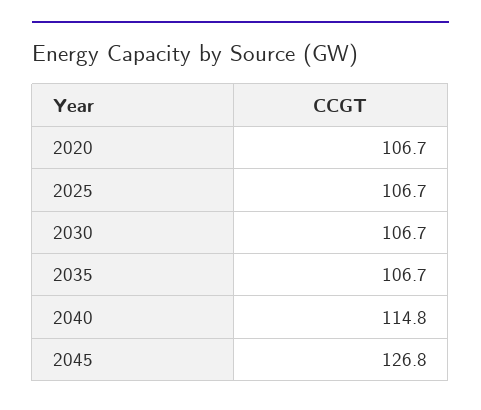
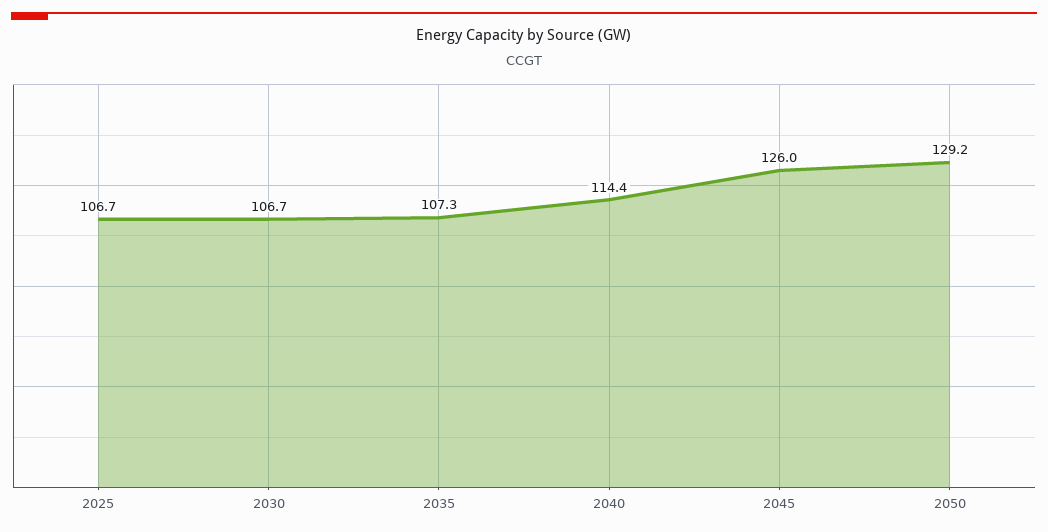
2020: 106.7 -> none
2035: 106.7 -> 107.3
2040: 114.8 -> 114.4
2045: 126.8 -> 126
2050: none -> 129.2

